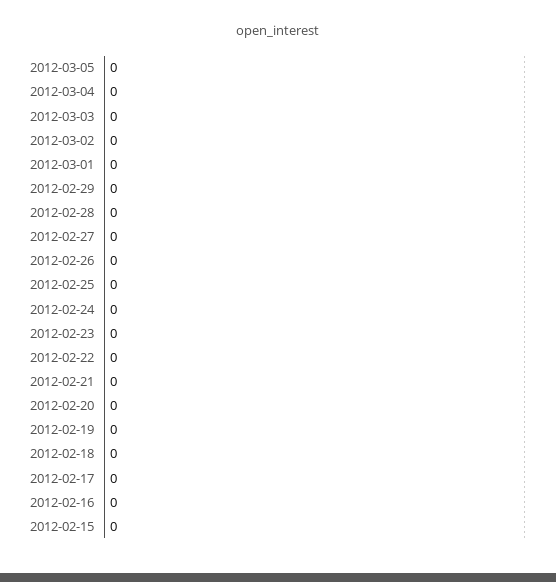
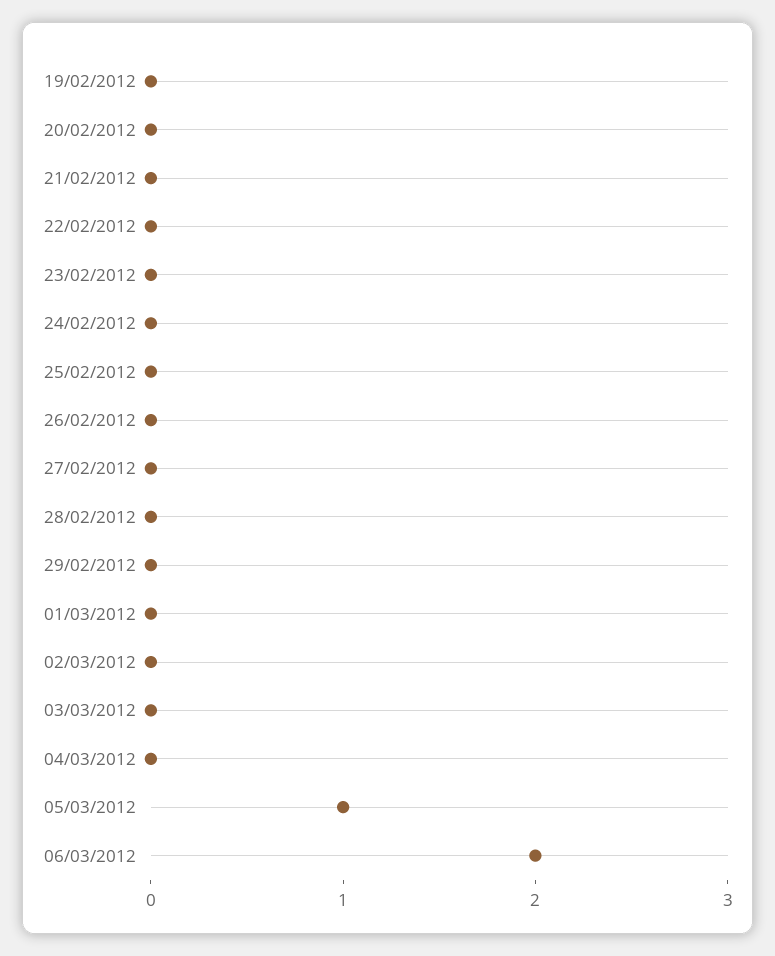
2012-03-05: 0 -> 1
2012-02-18: 0 -> none
2012-02-17: 0 -> none
2012-02-16: 0 -> none
2012-02-15: 0 -> none
06/03/2012: none -> 2

